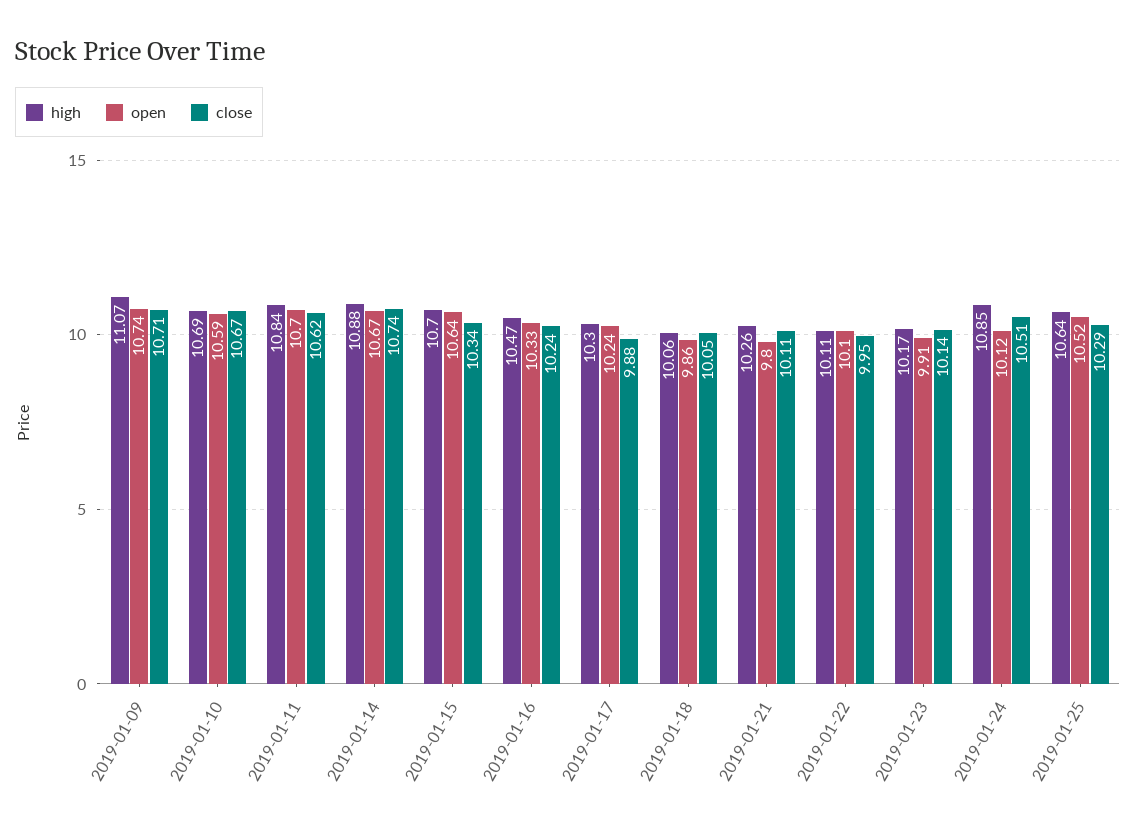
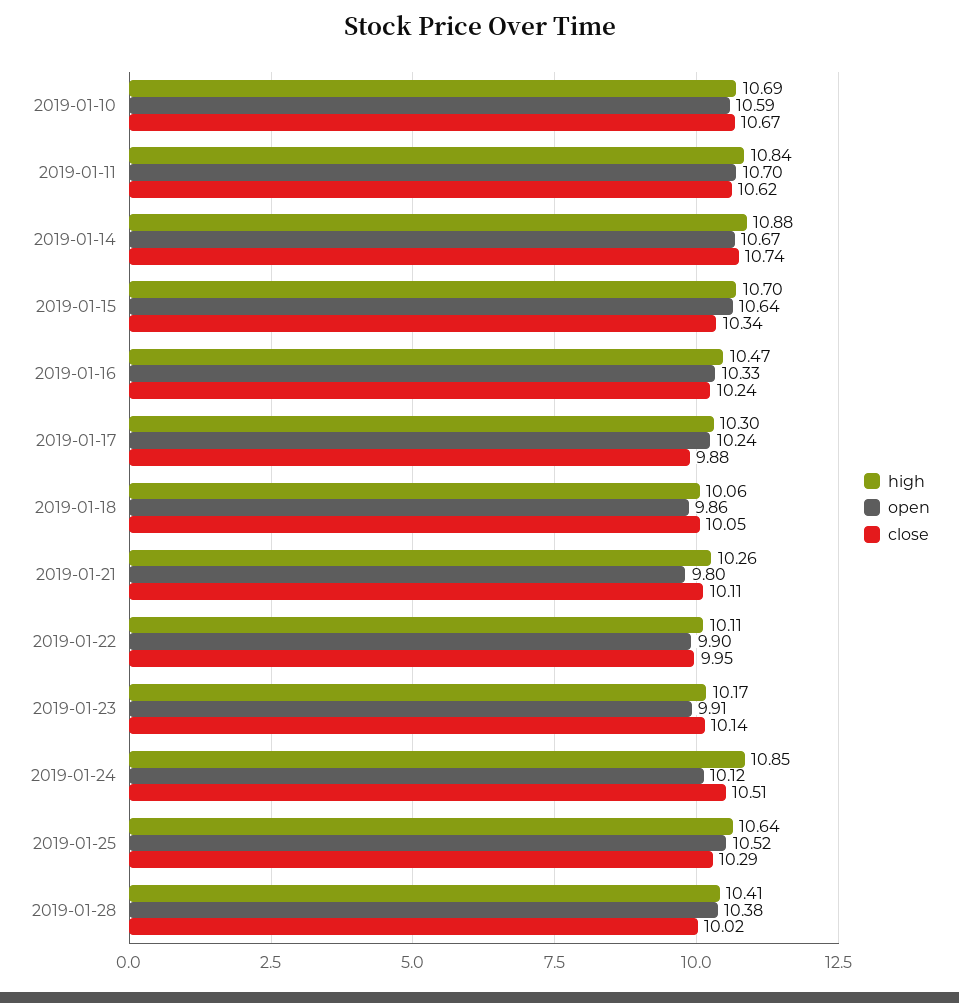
high, 2019-01-09: 11.07 -> none
open, 2019-01-09: 10.74 -> none
close, 2019-01-09: 10.71 -> none
open, 2019-01-22: 10.1 -> 9.9
high, 2019-01-28: none -> 10.41
open, 2019-01-28: none -> 10.38
close, 2019-01-28: none -> 10.02

